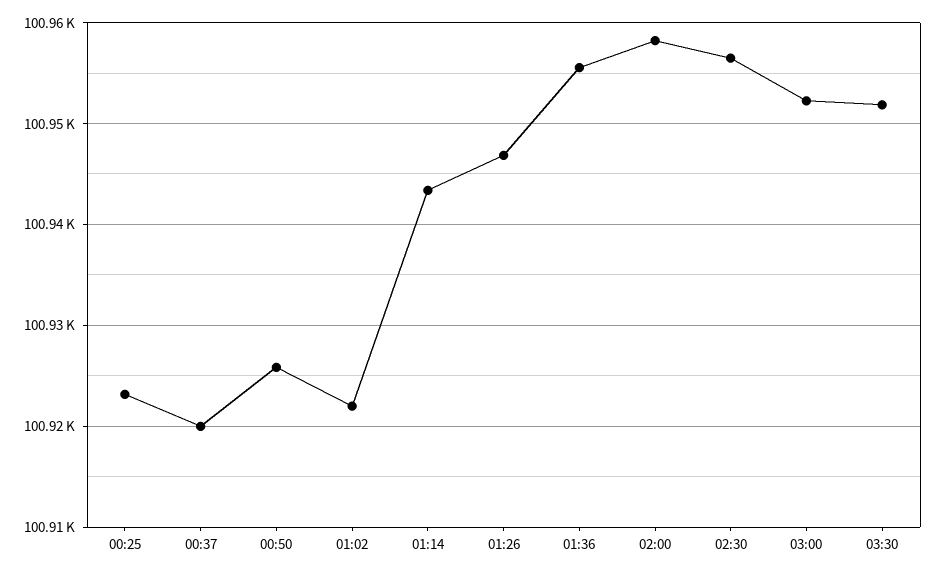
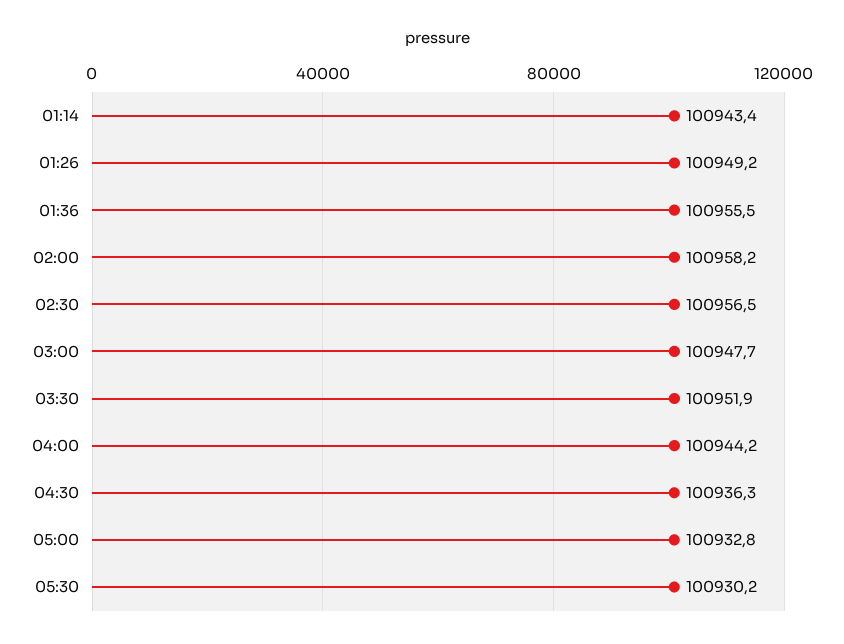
00:25: 100923 -> none
00:37: 100920 -> none
00:50: 100926 -> none
01:02: 100922 -> none
01:26: 100947 -> 100949.2
03:00: 100952 -> 100947.7
04:00: none -> 100944.2
04:30: none -> 100936.3
05:00: none -> 100932.8
05:30: none -> 100930.2

